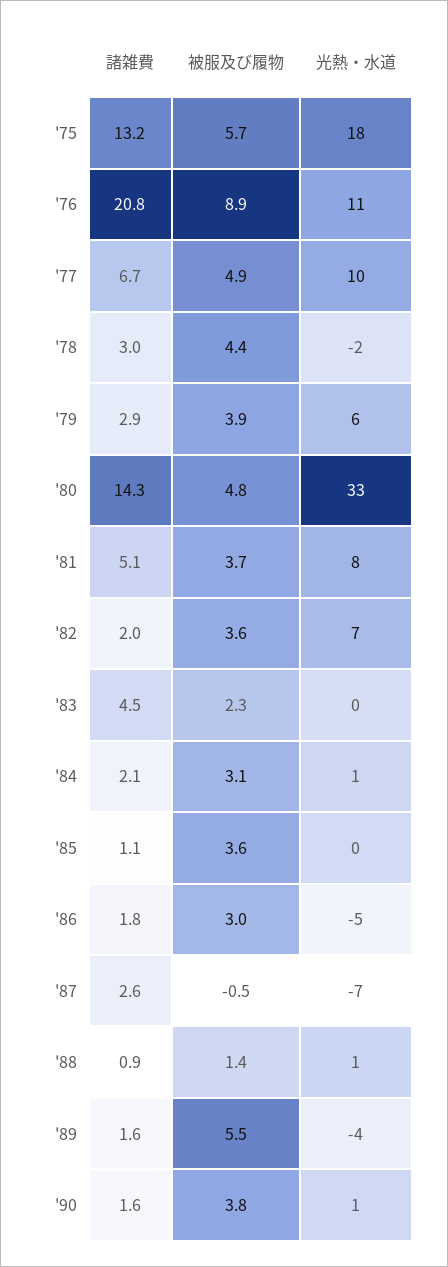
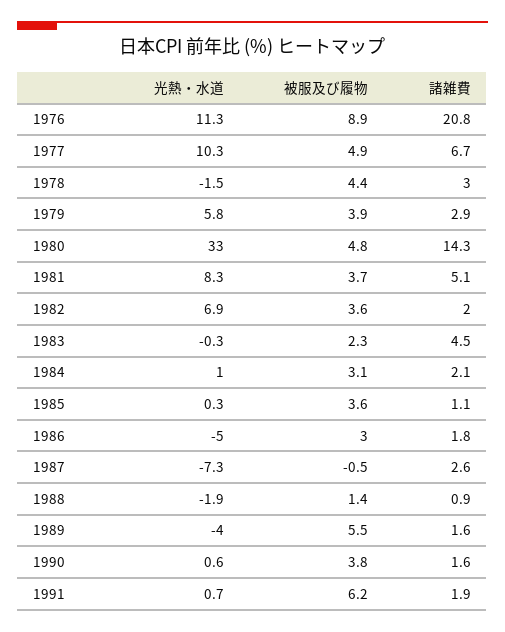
諸雑費, '75: 13.2 -> none
被服及び履物, '75: 5.7 -> none
光熱・水道, '75: 18 -> none
光熱・水道, '88: 1 -> -1.9
光熱・水道, 1991: none -> 0.7
被服及び履物, 1991: none -> 6.2
諸雑費, 1991: none -> 1.9

